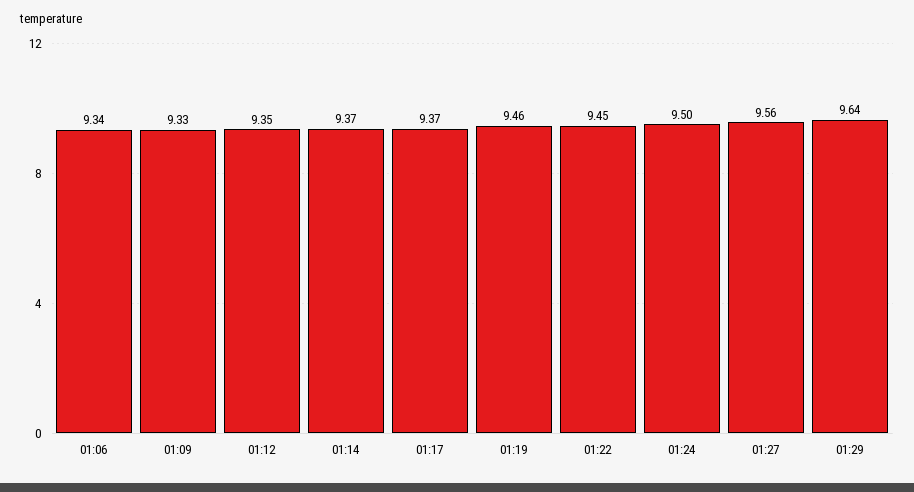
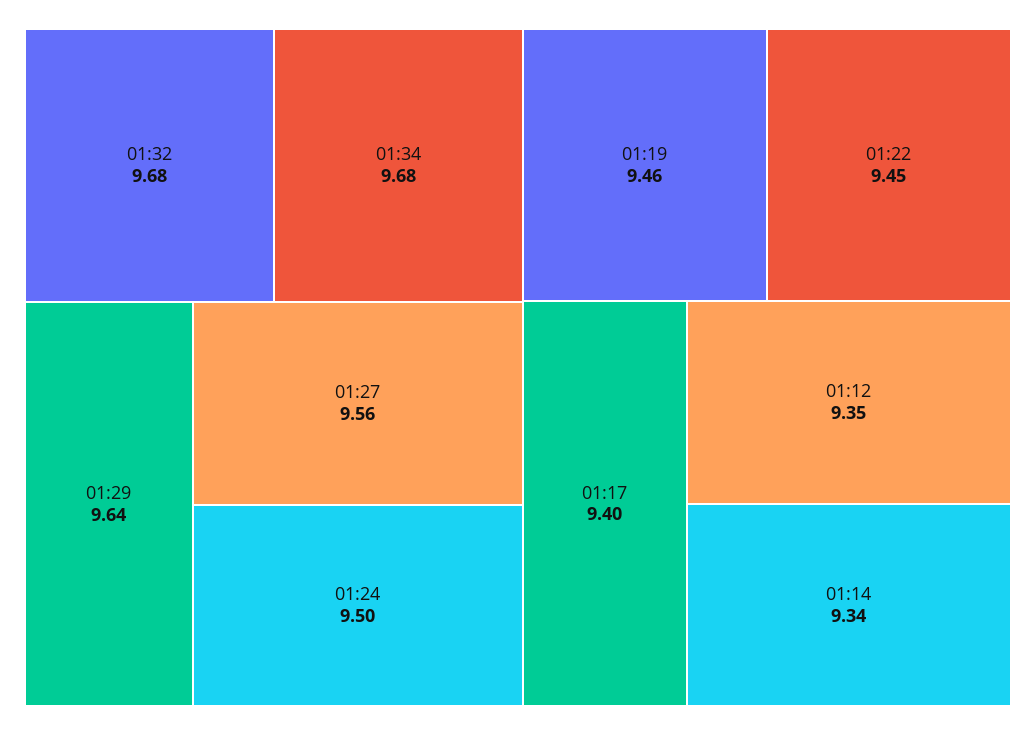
01:06: 9.34 -> none
01:09: 9.33 -> none
01:14: 9.37 -> 9.34
01:17: 9.37 -> 9.4
01:32: none -> 9.68
01:34: none -> 9.68

